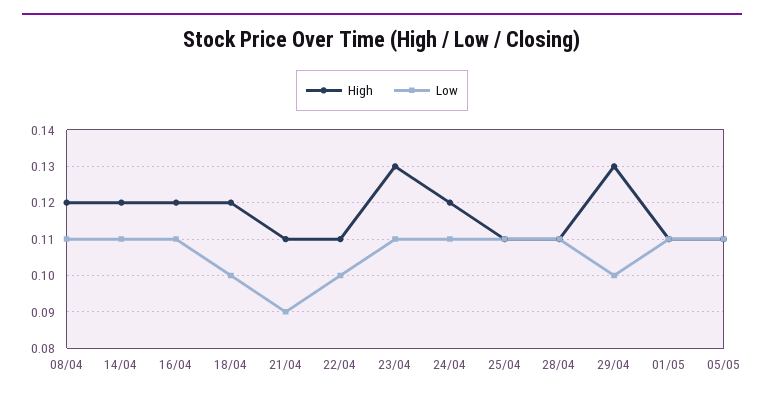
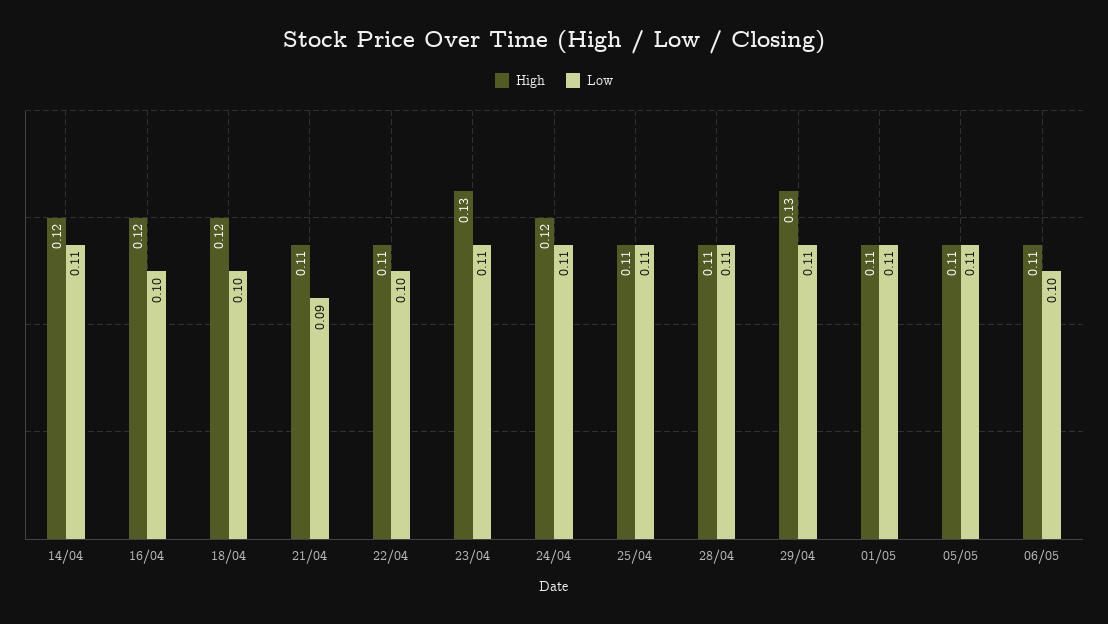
High, 08/04: 0.12 -> none
Low, 08/04: 0.11 -> none
Low, 16/04: 0.11 -> 0.1
Low, 29/04: 0.1 -> 0.11
High, 06/05: none -> 0.11
Low, 06/05: none -> 0.1

